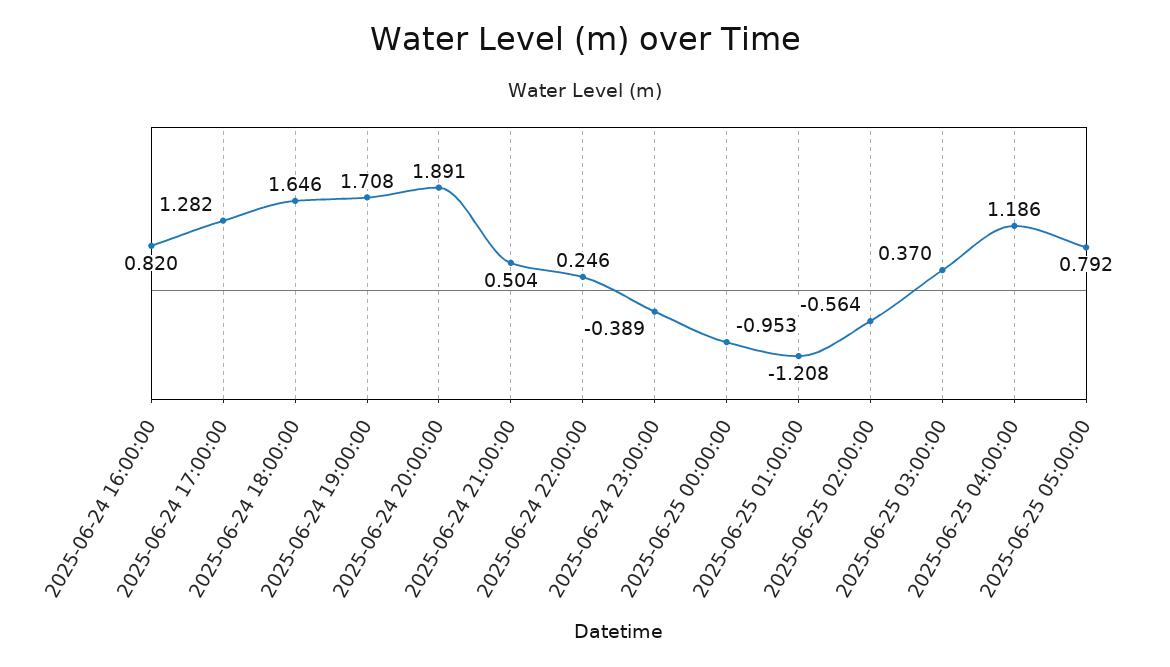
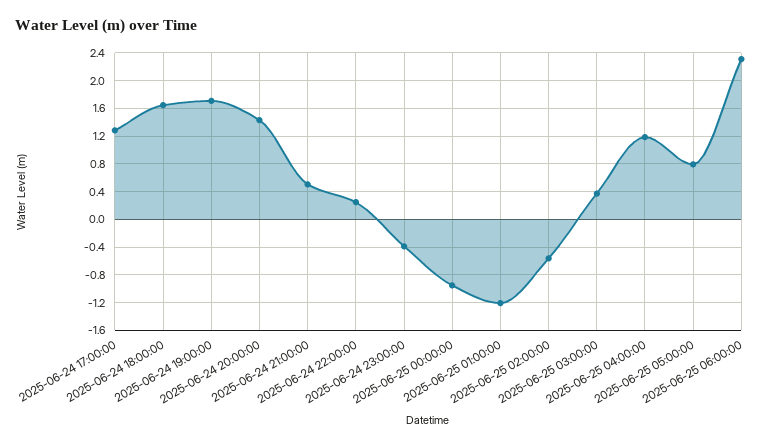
2025-06-24 16:00:00: 0.82 -> none
2025-06-24 20:00:00: 1.891 -> 1.4
2025-06-25 06:00:00: none -> 2.3

